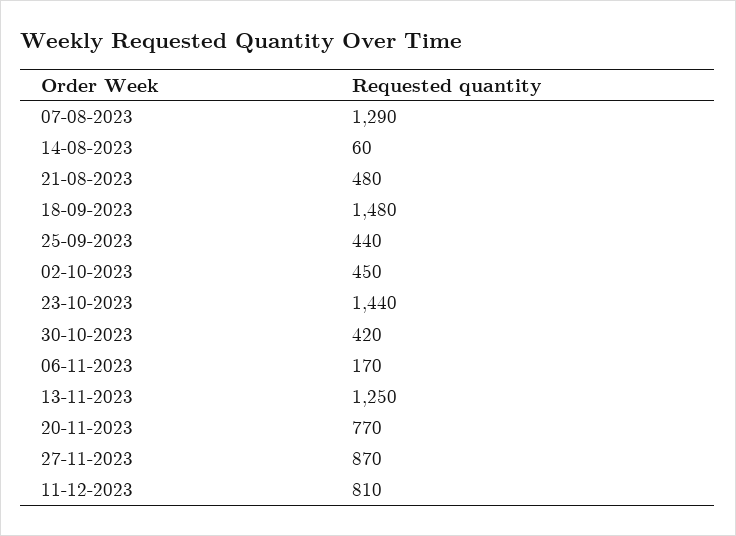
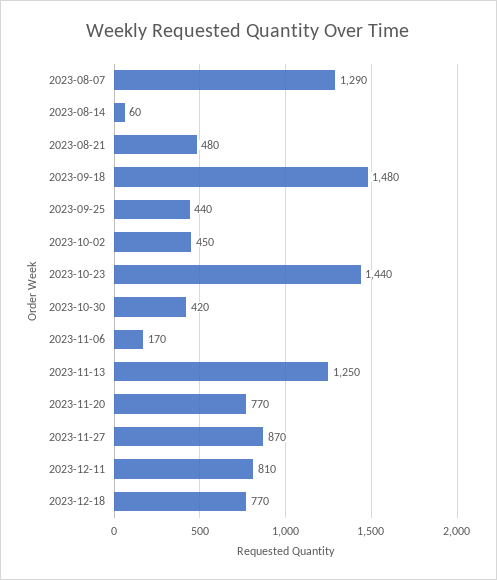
2023-12-18: none -> 770

